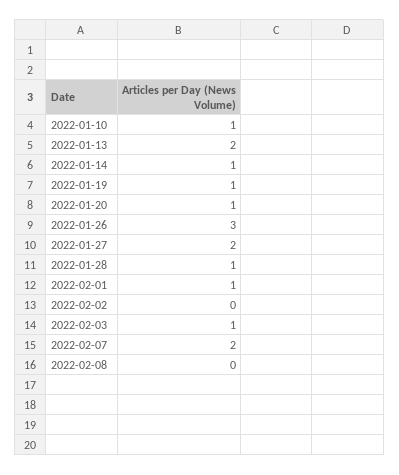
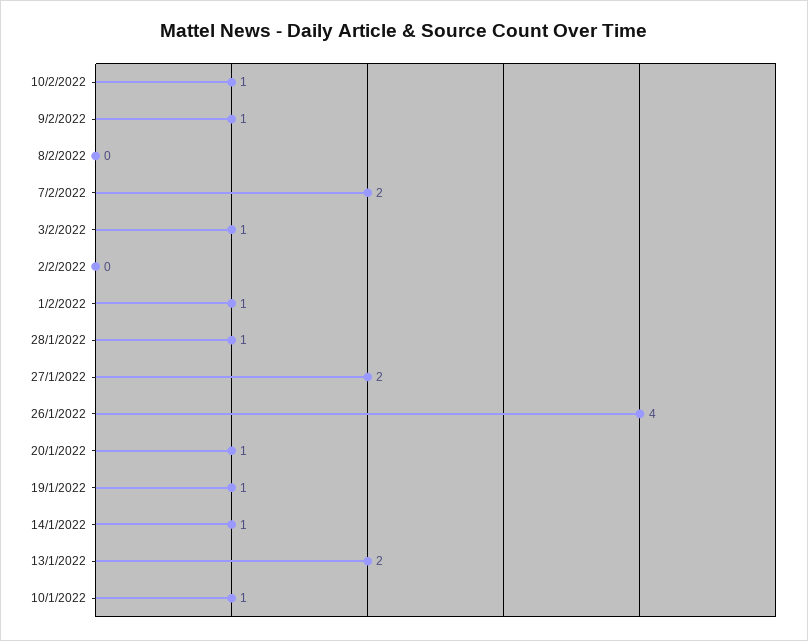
2022-01-26: 3 -> 4
10/2/2022: none -> 1
9/2/2022: none -> 1

